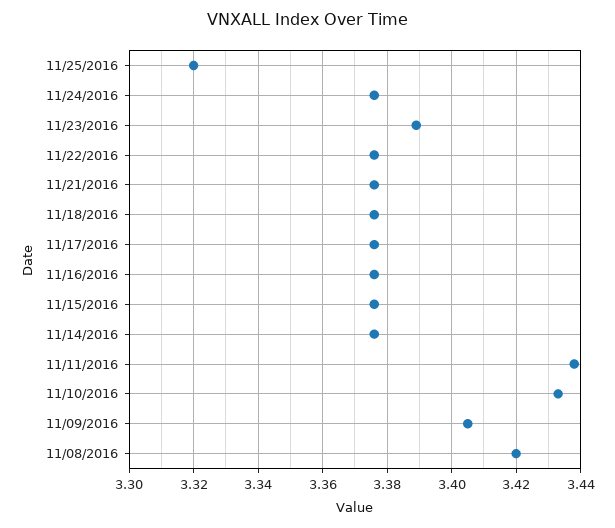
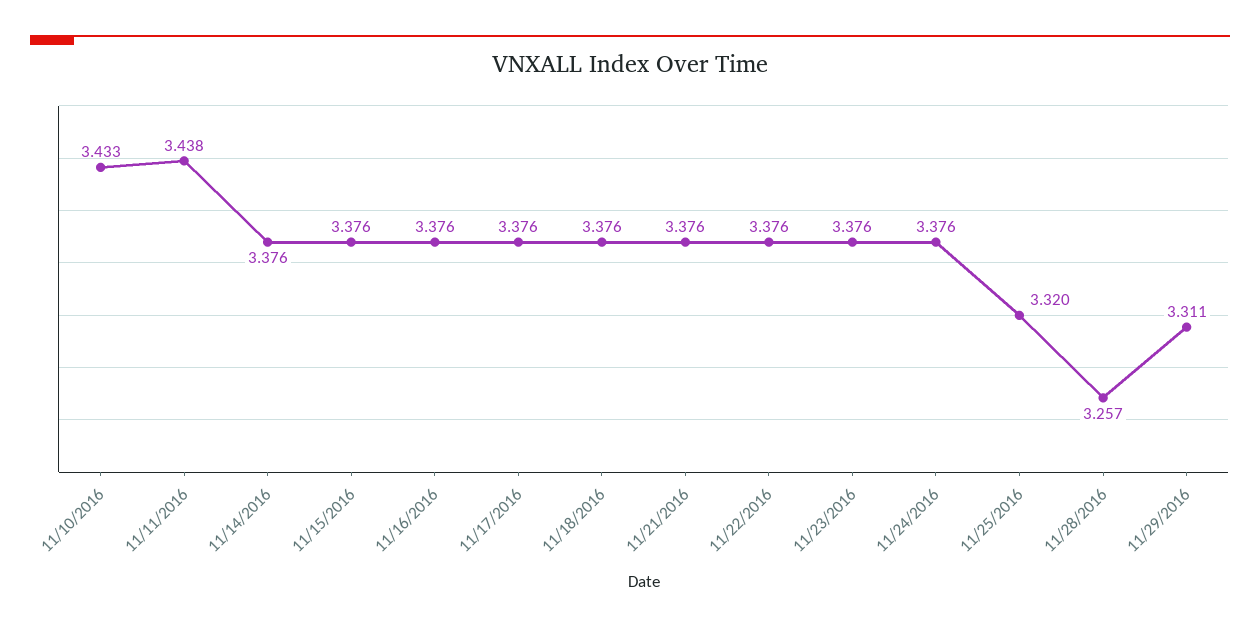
11/23/2016: 3.39 -> 3.376
11/09/2016: 3.405 -> none
11/08/2016: 3.42 -> none
11/28/2016: none -> 3.257
11/29/2016: none -> 3.311

